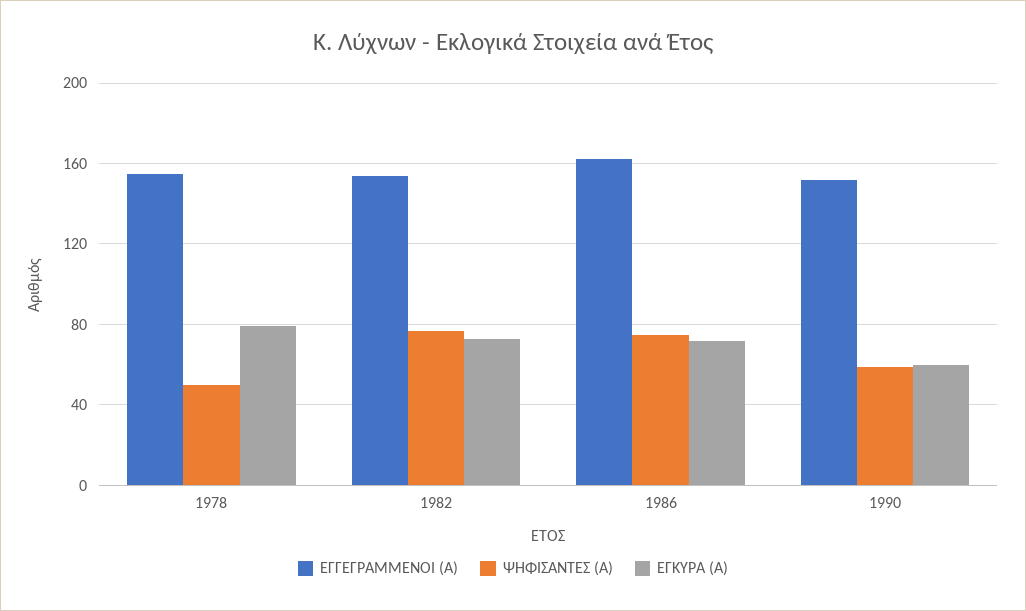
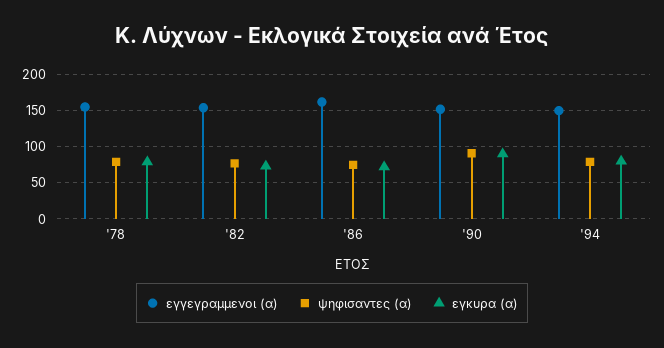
ΨΗΦΙΣΑΝΤΕΣ (Α), 1978: 50 -> 80
ΨΗΦΙΣΑΝΤΕΣ (Α), 1990: 60 -> 90
ΕΓΚΥΡΑ (Α), 1990: 60 -> 90
ΕΓΓΕΓΡΑΜΜΕΝΟΙ (Α), '94: none -> 150
ΨΗΦΙΣΑΝΤΕΣ (Α), '94: none -> 80
ΕΓΚΥΡΑ (Α), '94: none -> 80

